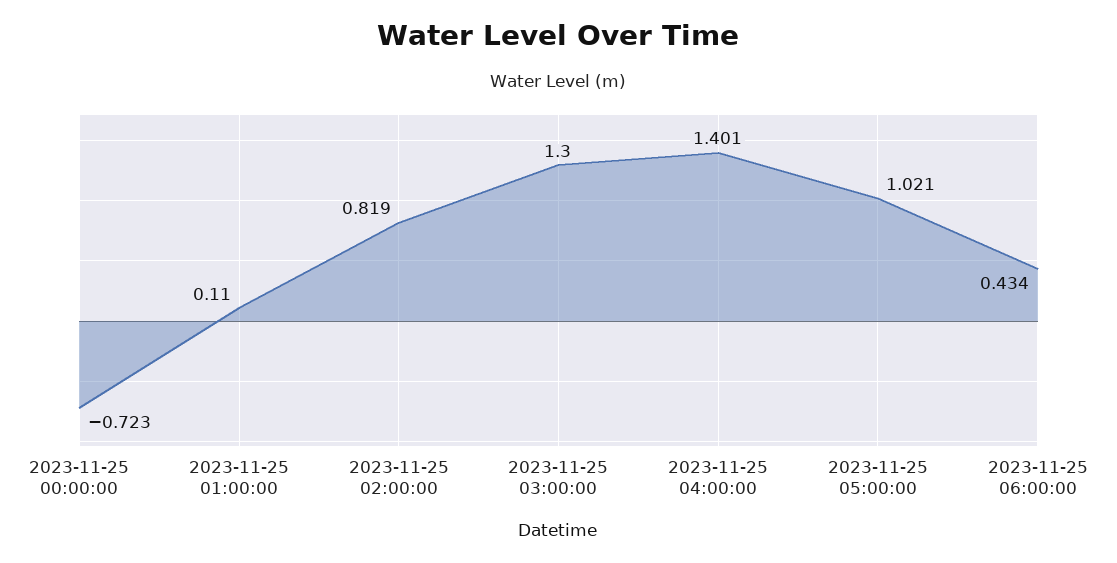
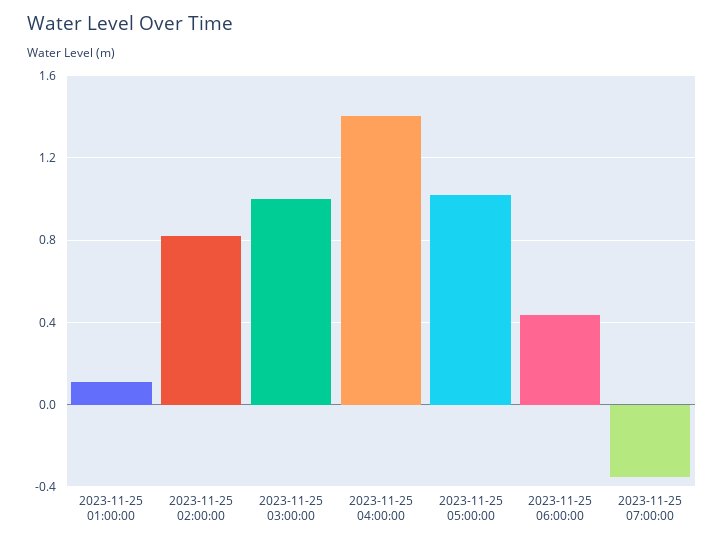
2023-11-25 00:00:00: -0.723 -> none
2023-11-25 03:00:00: 1.3 -> 1
2023-11-25 07:00:00: none -> -0.35

